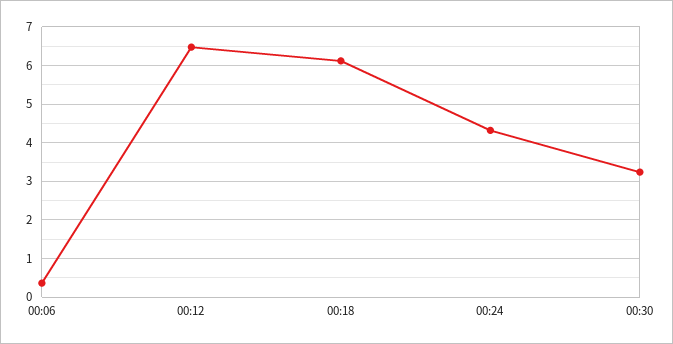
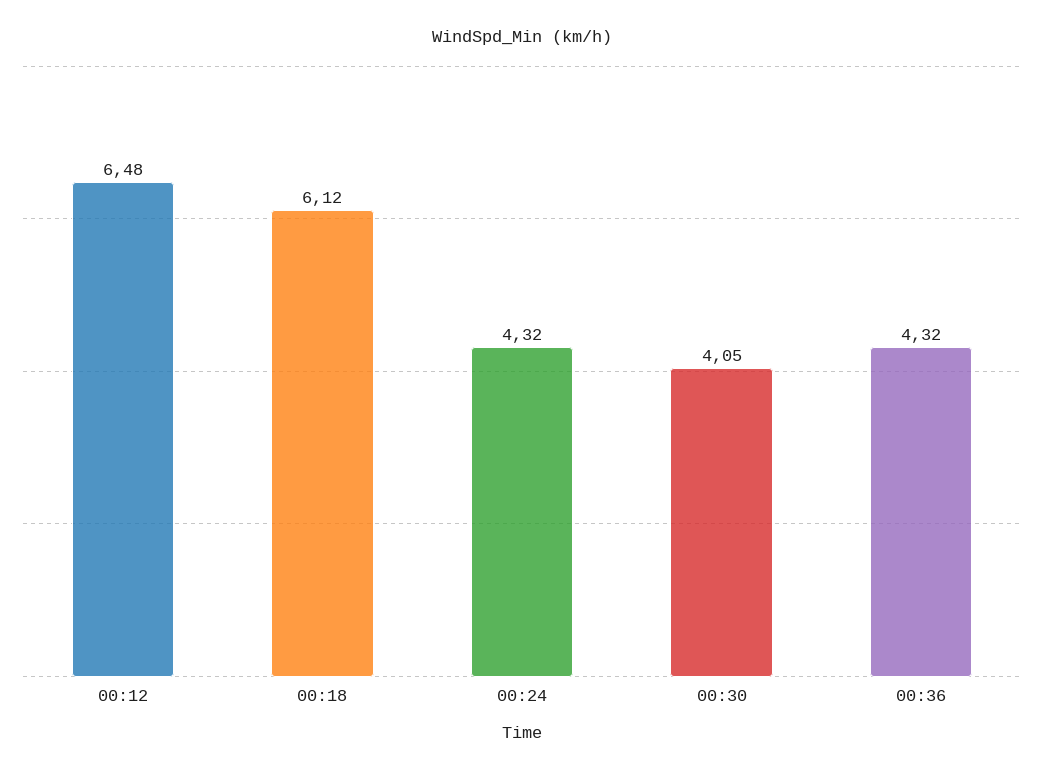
00:06: 0.4 -> none
00:30: 3.2 -> 4.05
00:36: none -> 4.32

